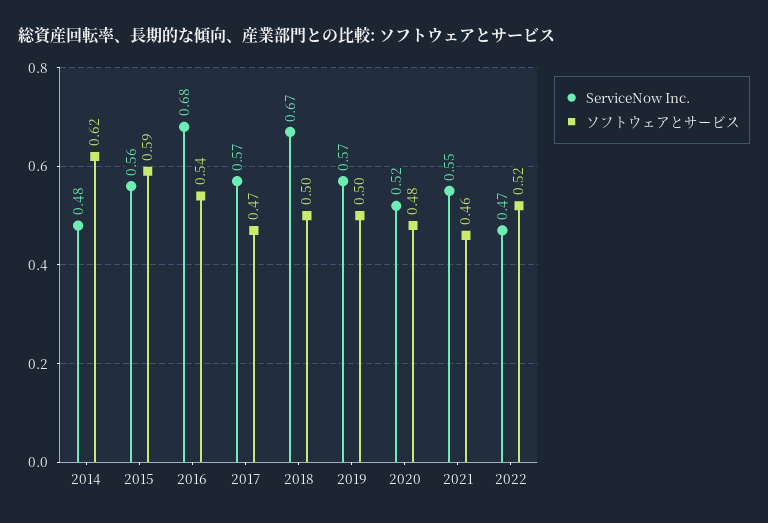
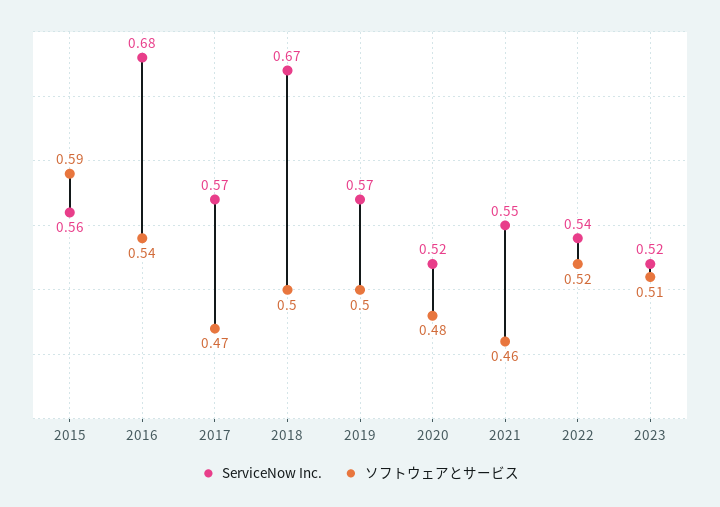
ServiceNow Inc., 2014: 0.48 -> none
ソフトウェアとサービス, 2014: 0.62 -> none
ServiceNow Inc., 2022: 0.47 -> 0.54
ServiceNow Inc., 2023: none -> 0.52
ソフトウェアとサービス, 2023: none -> 0.51

